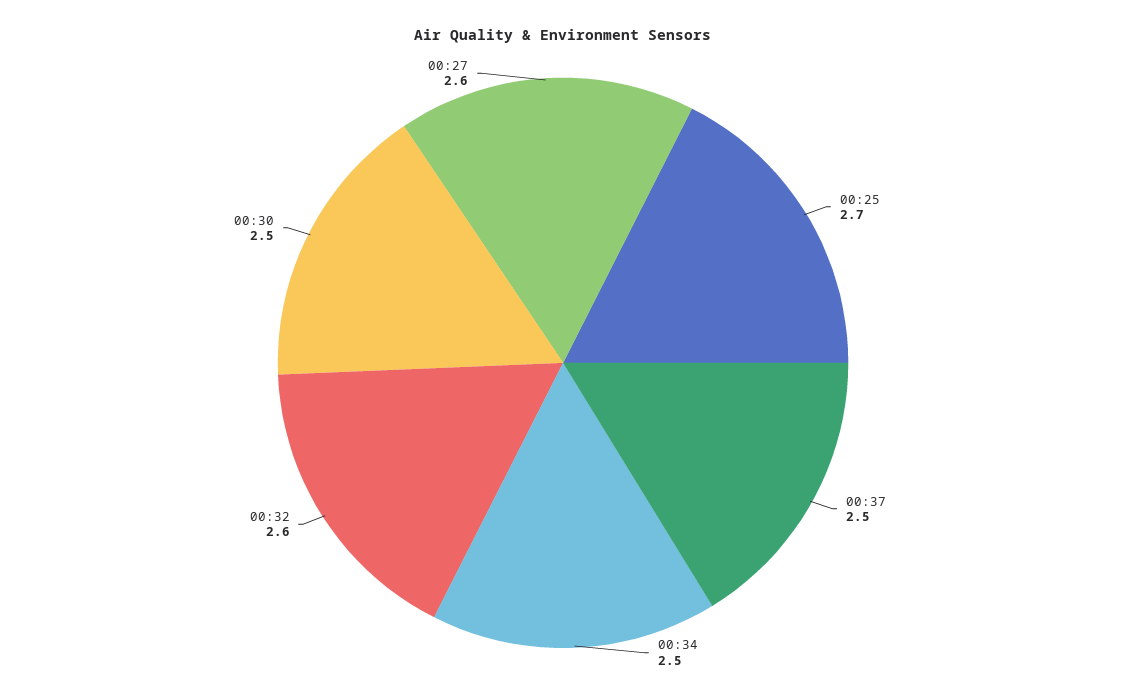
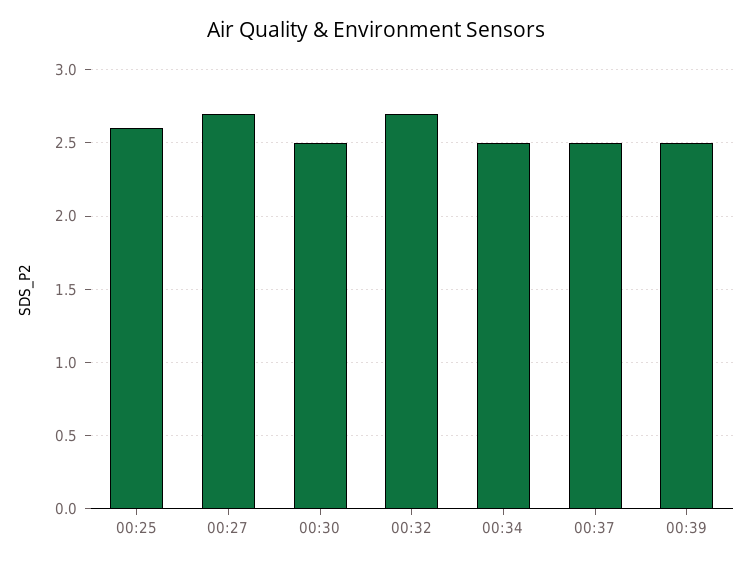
00:25: 2.7 -> 2.6
00:32: 2.6 -> 2.7
00:27: 2.6 -> 2.7
00:39: none -> 2.5

